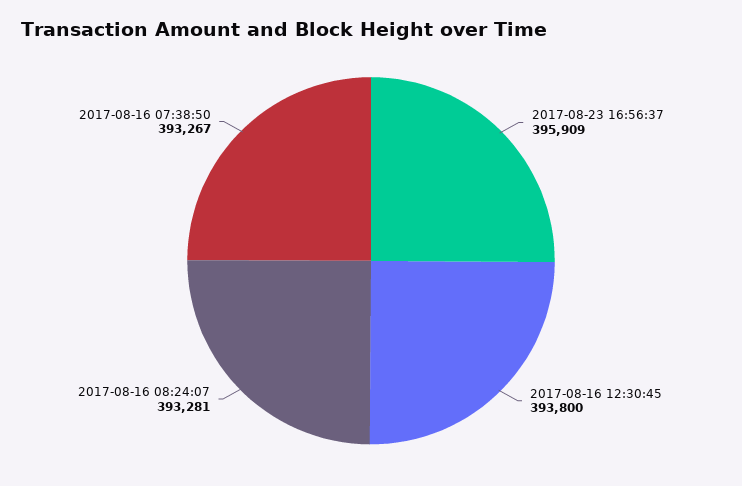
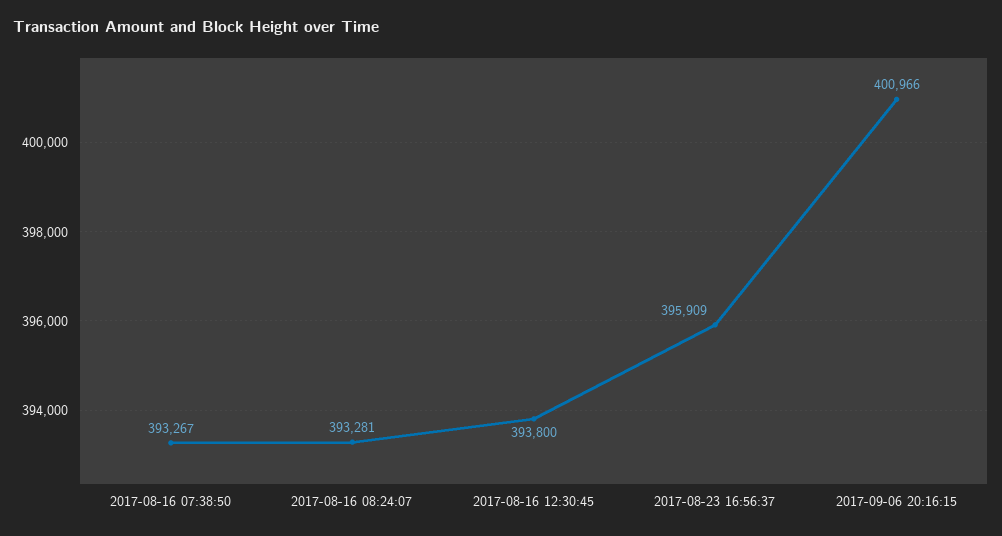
2017-09-06 20:16:15: none -> 400966

